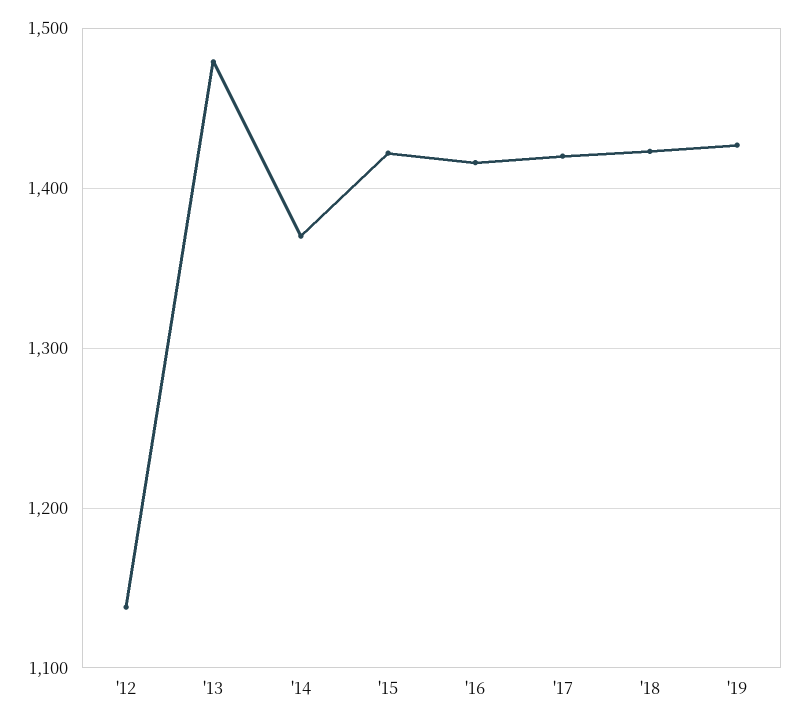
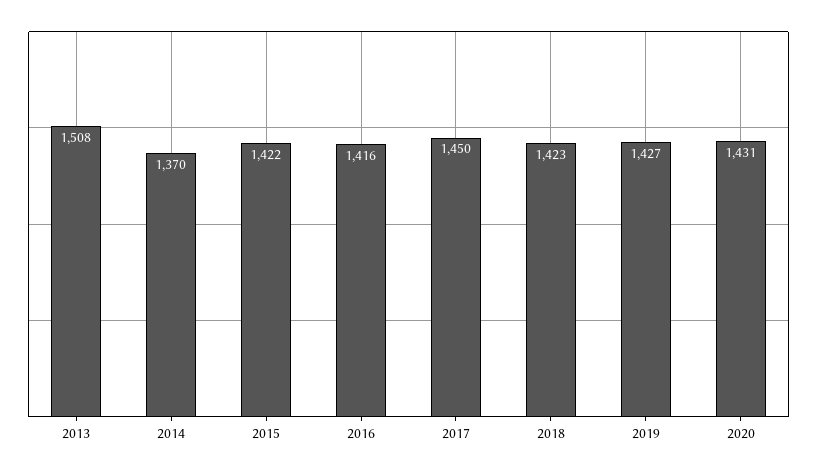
'12: 1140 -> none
'13: 1480 -> 1508
'17: 1420 -> 1450
2020: none -> 1431

